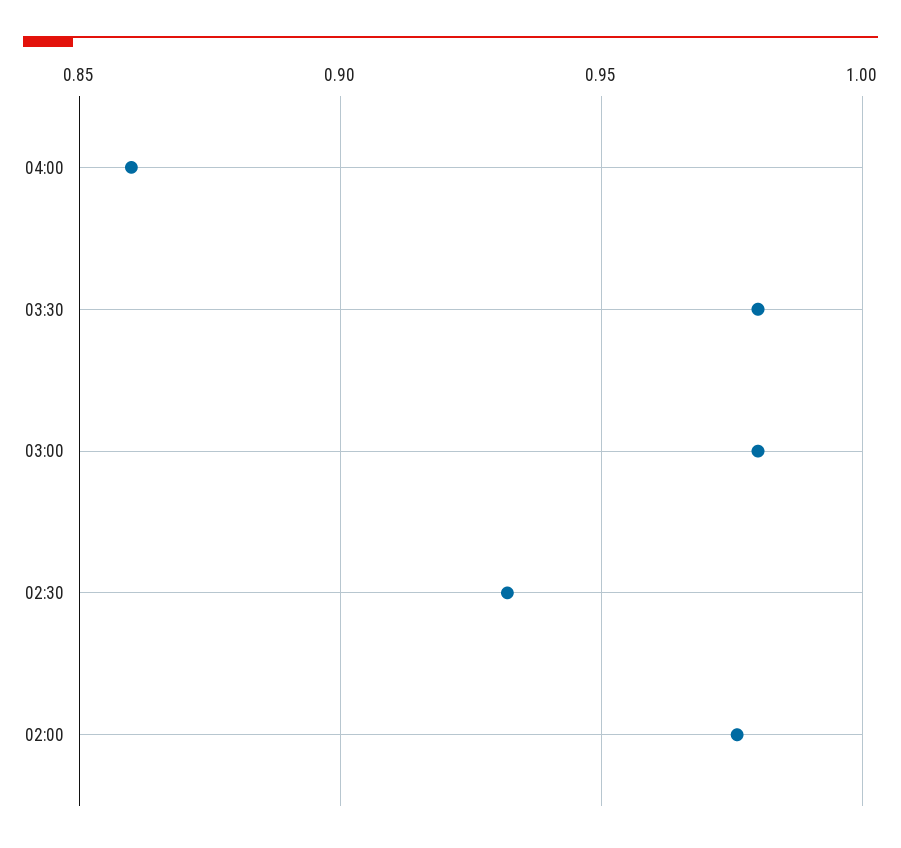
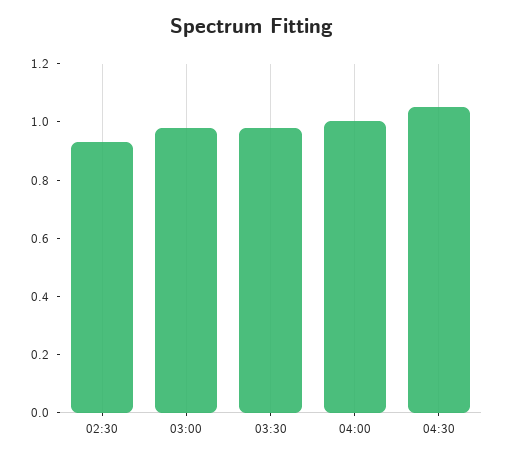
04:00: 0.86 -> 1
02:00: 0.975 -> none
04:30: none -> 1.05

